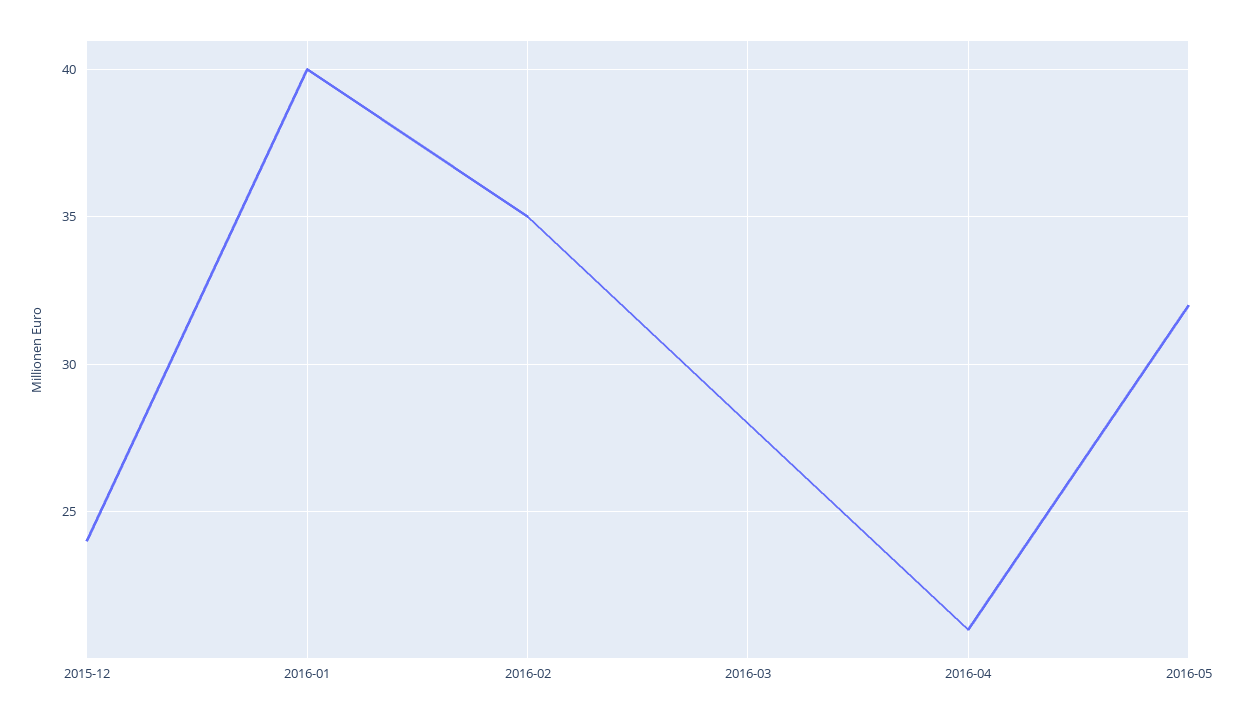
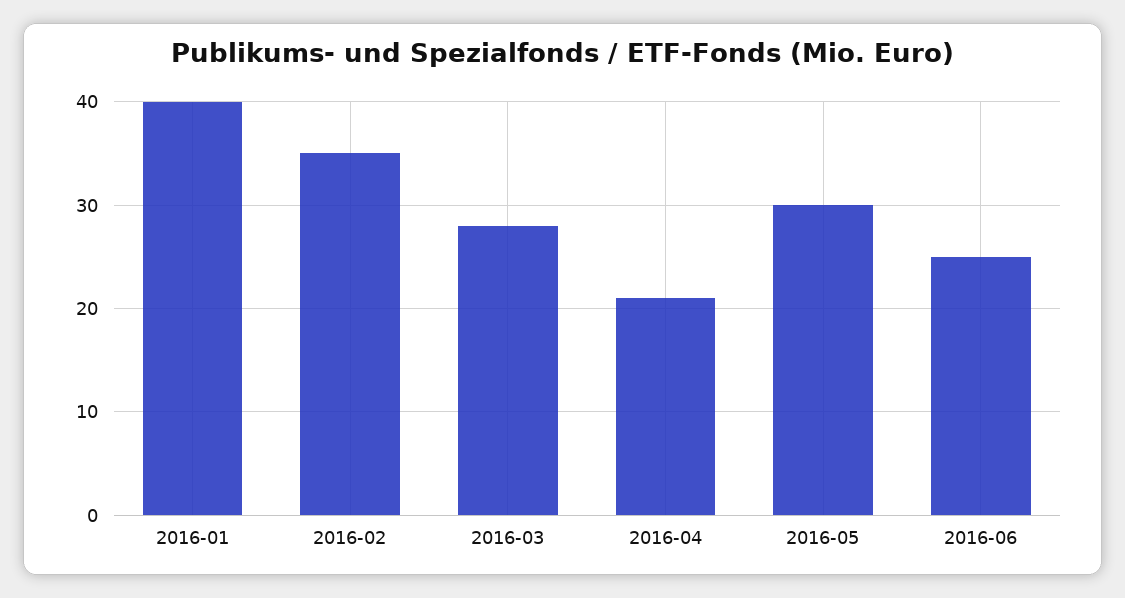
2015-12: 24 -> none
2016-05: 32 -> 30
2016-06: none -> 25

